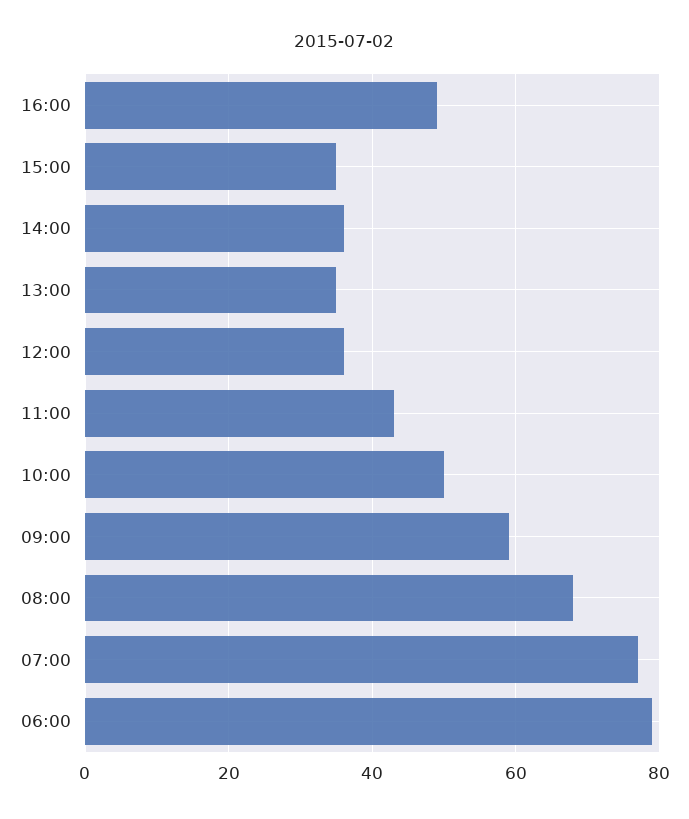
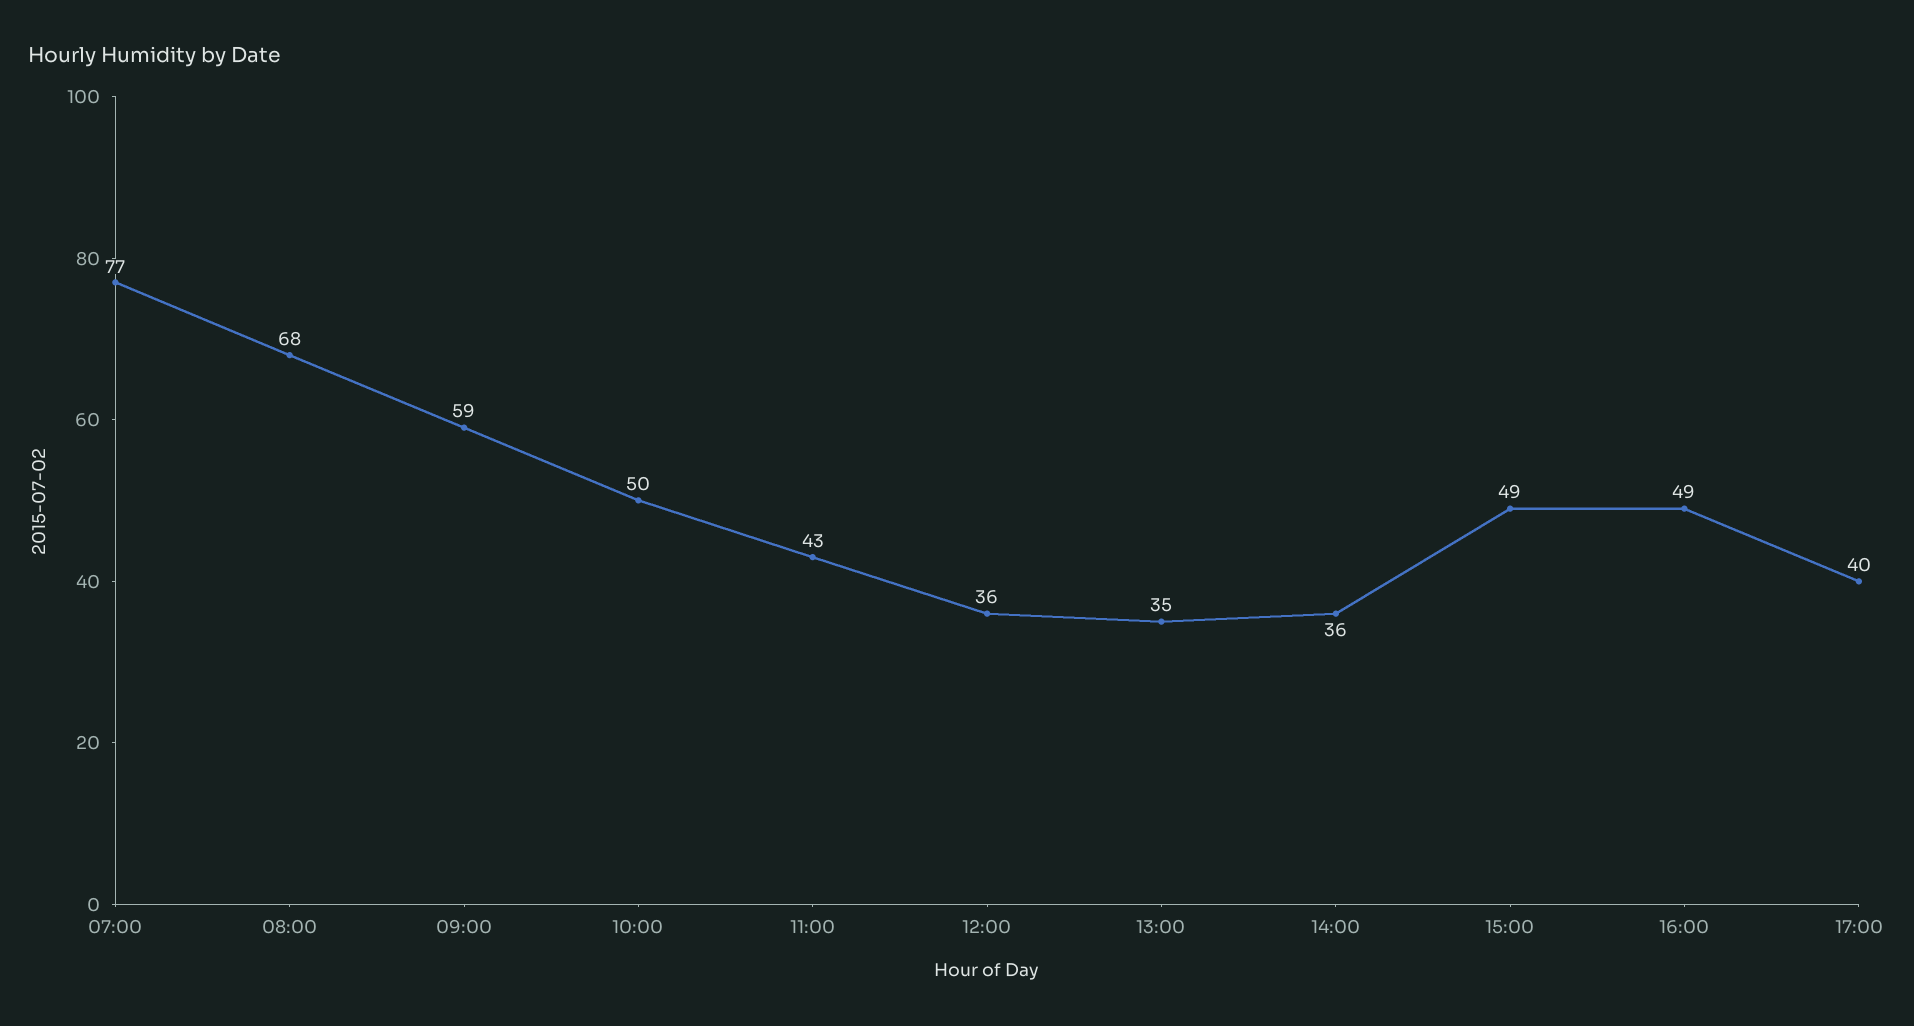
15:00: 35 -> 49
06:00: 80 -> none
17:00: none -> 40

